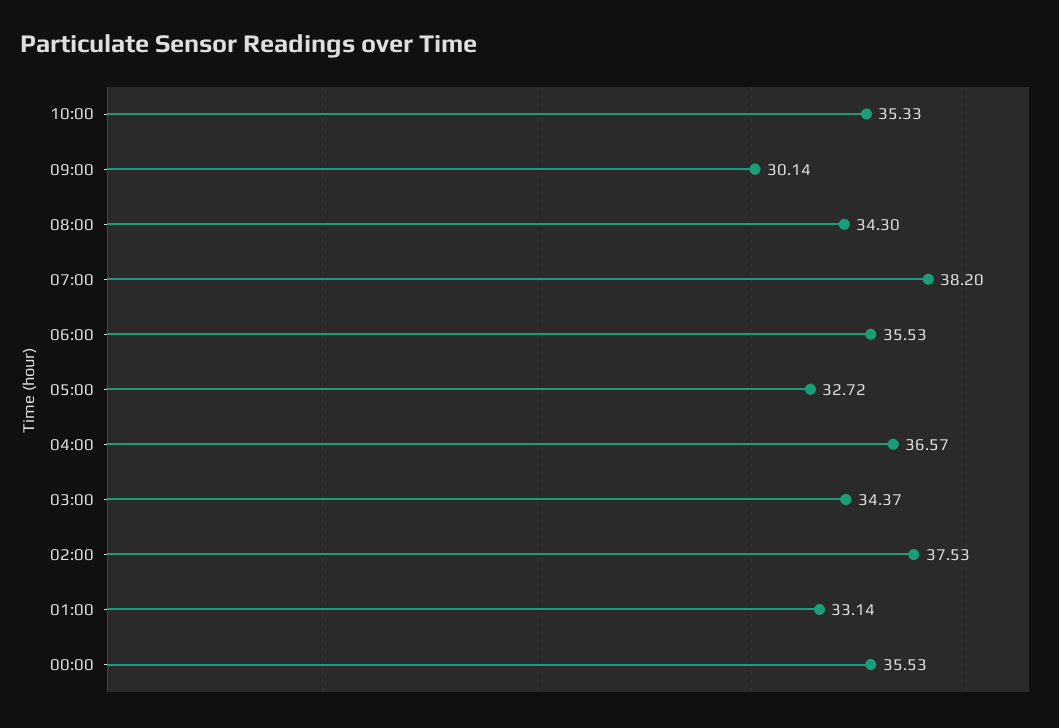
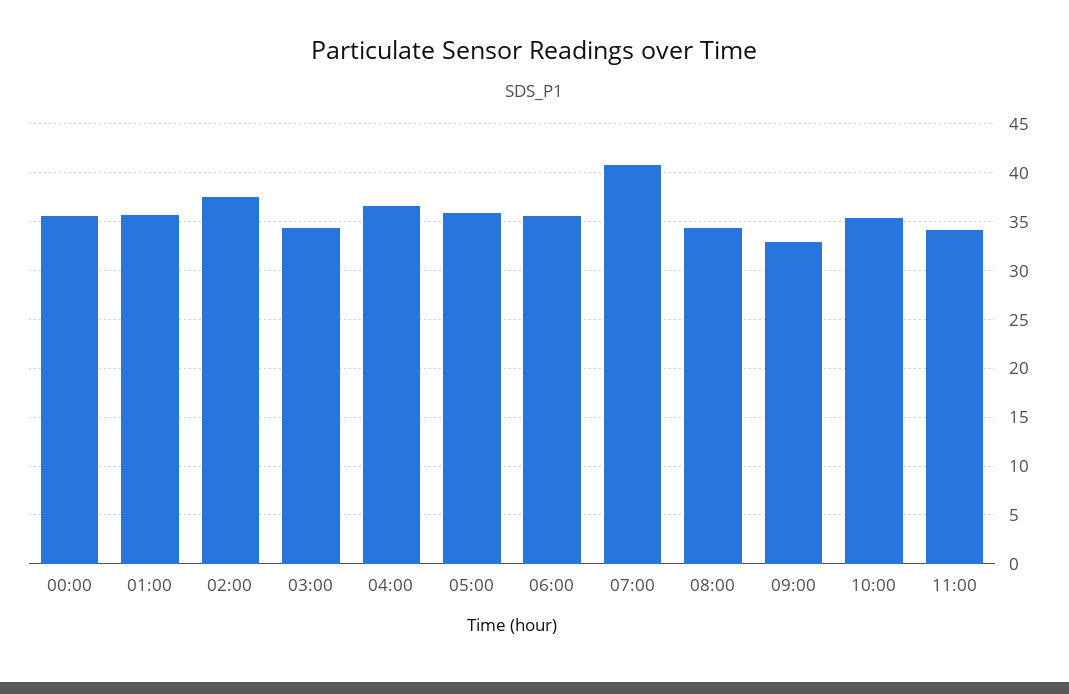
09:00: 30.14 -> 33
07:00: 38.2 -> 41
05:00: 32.72 -> 36
01:00: 33.14 -> 36
11:00: none -> 34

